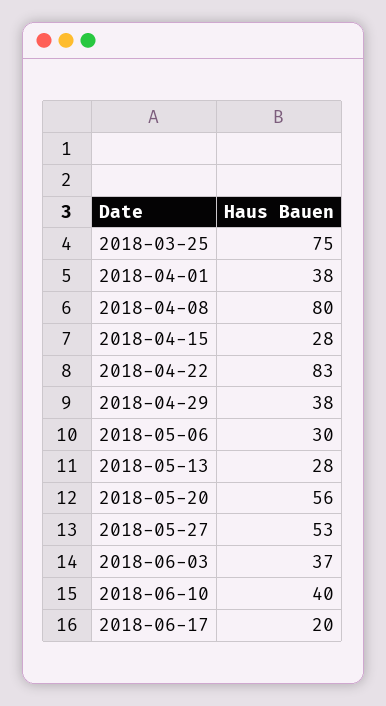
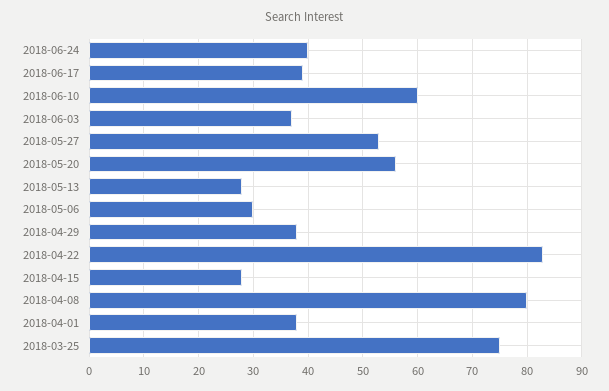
2018-06-10: 40 -> 60
2018-06-17: 20 -> 40
2018-06-24: none -> 40

